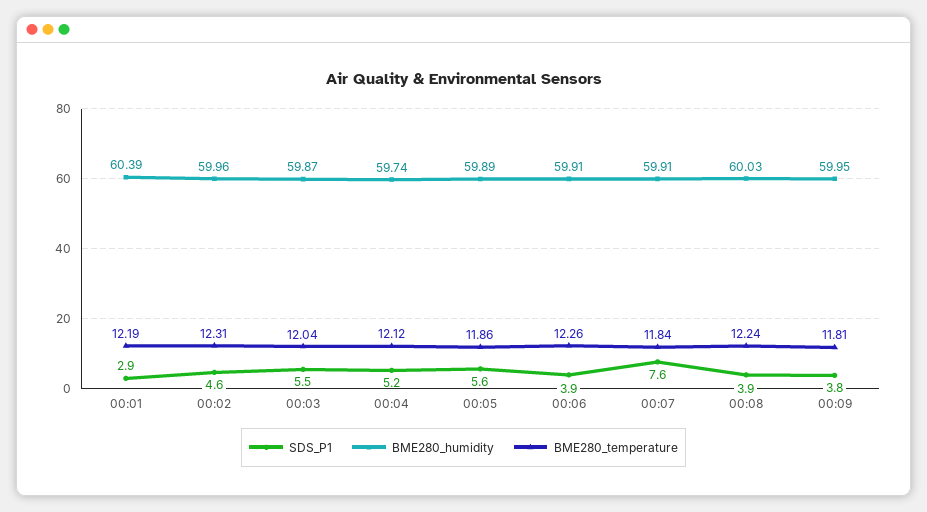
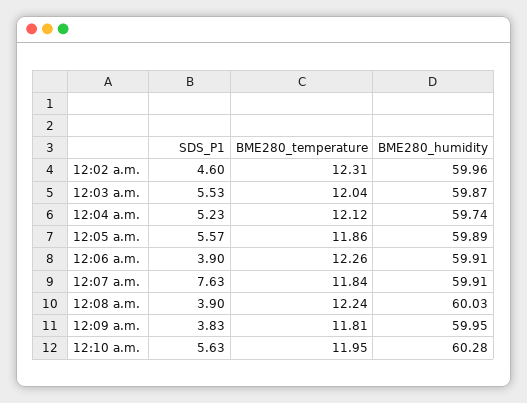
SDS_P1, 00:01: 2.9 -> none
BME280_humidity, 00:01: 60.39 -> none
BME280_temperature, 00:01: 12.19 -> none
SDS_P1, 12:10 a.m.: none -> 5.63
BME280_temperature, 12:10 a.m.: none -> 11.95
BME280_humidity, 12:10 a.m.: none -> 60.28

